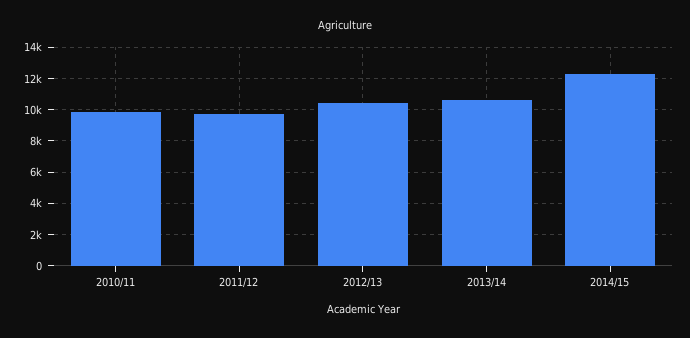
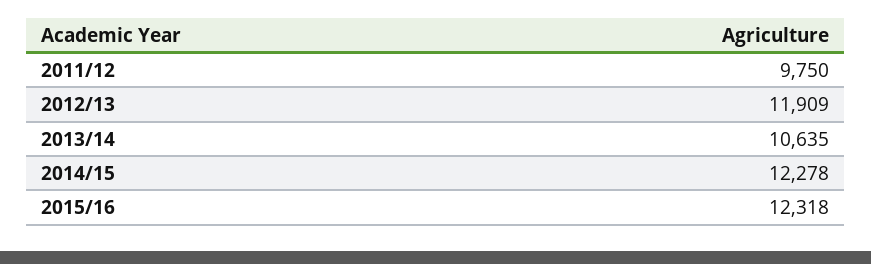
2010/11: 10000 -> none
2012/13: 10500 -> 11909
2015/16: none -> 12318

